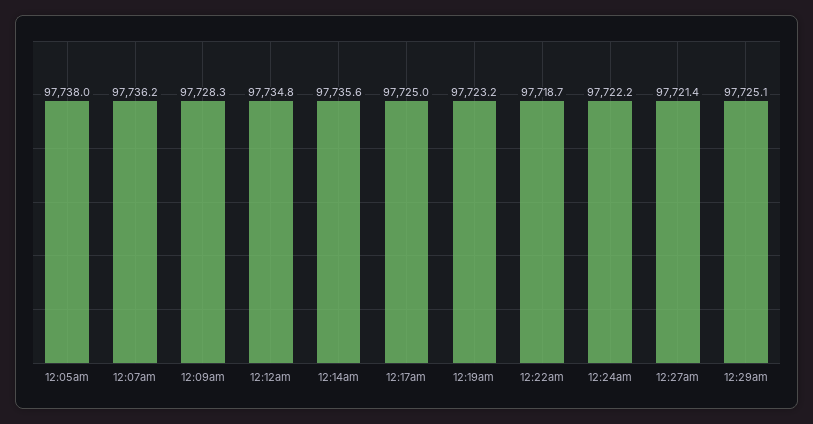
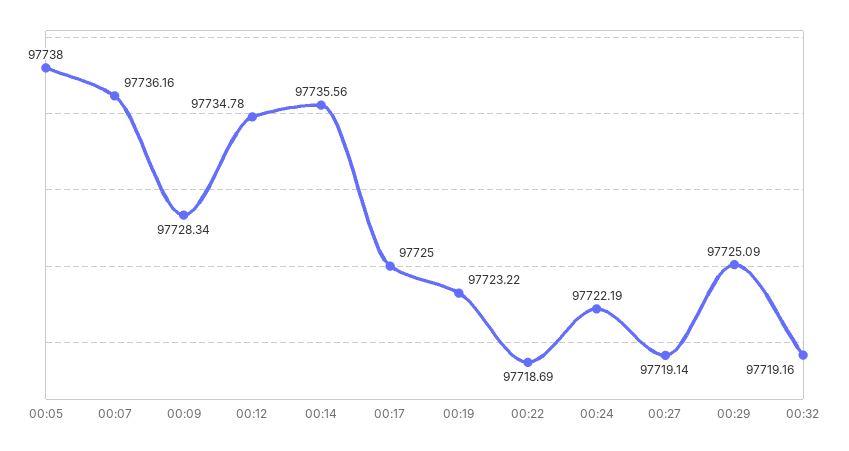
12:27am: 97721.4 -> 97719.14
00:32: none -> 97719.16

